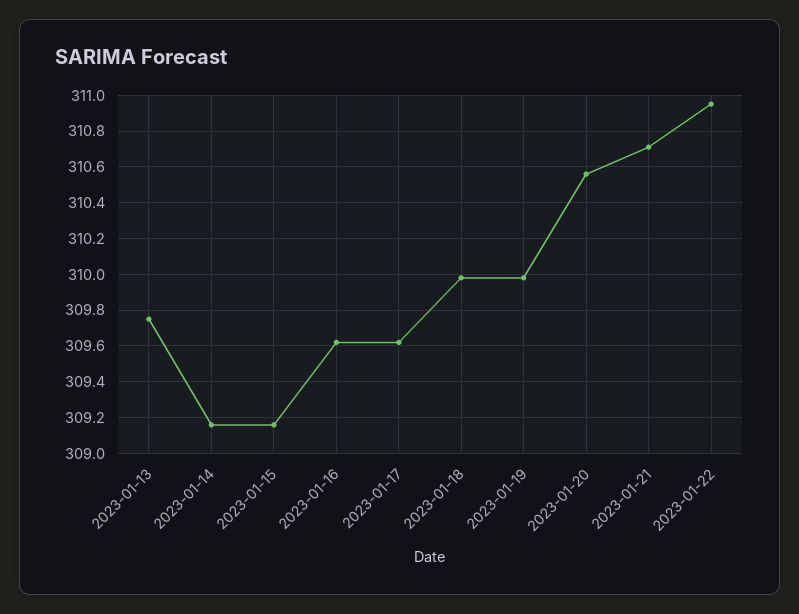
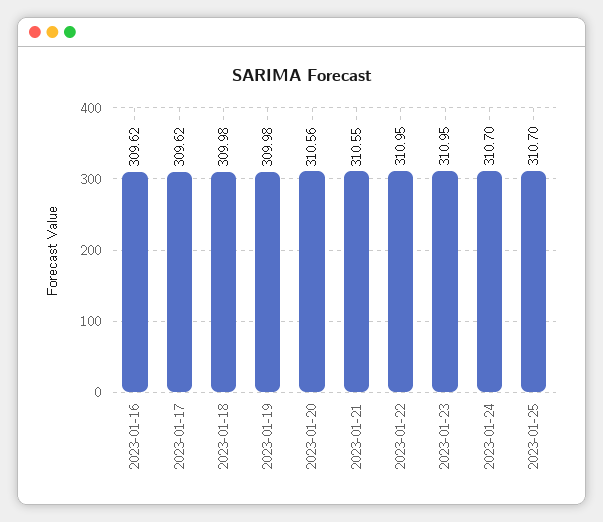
2023-01-13: 309.75 -> none
2023-01-14: 309.15 -> none
2023-01-15: 309.15 -> none
2023-01-21: 310.7 -> 310.55
2023-01-23: none -> 310.95
2023-01-24: none -> 310.7
2023-01-25: none -> 310.7

